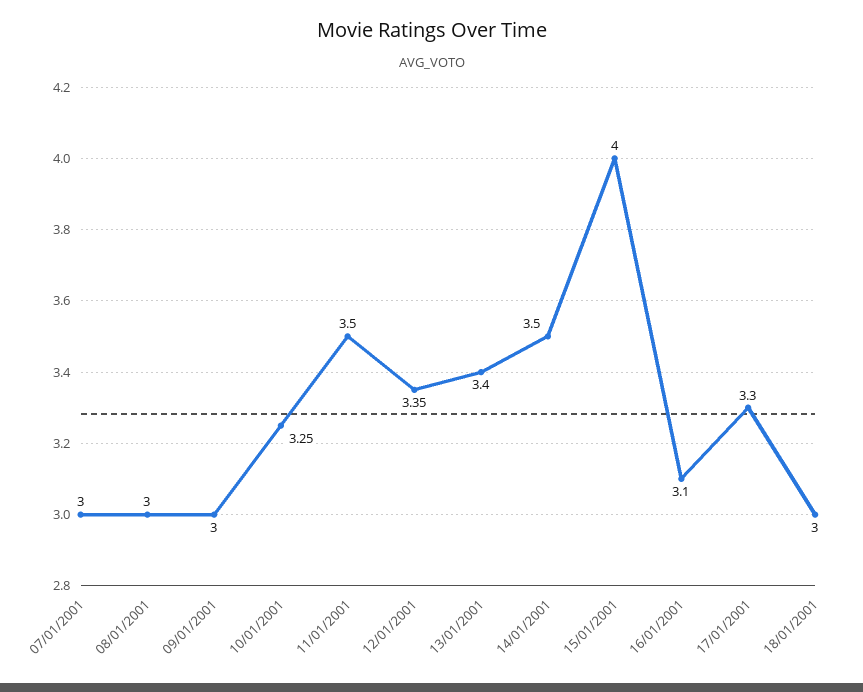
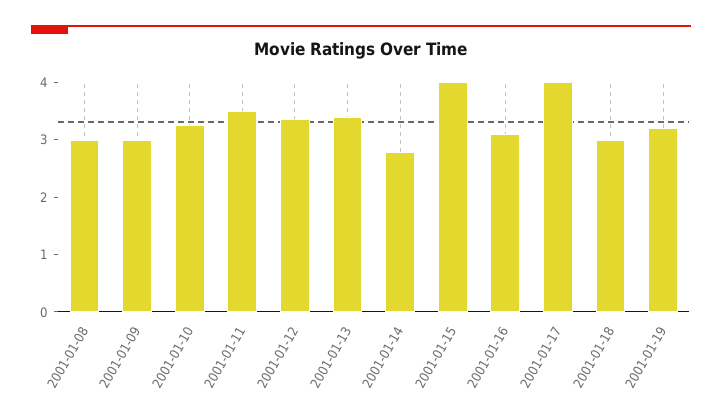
07/01/2001: 3 -> none
14/01/2001: 3.5 -> 2.8
17/01/2001: 3.3 -> 4
2001-01-19: none -> 3.2

